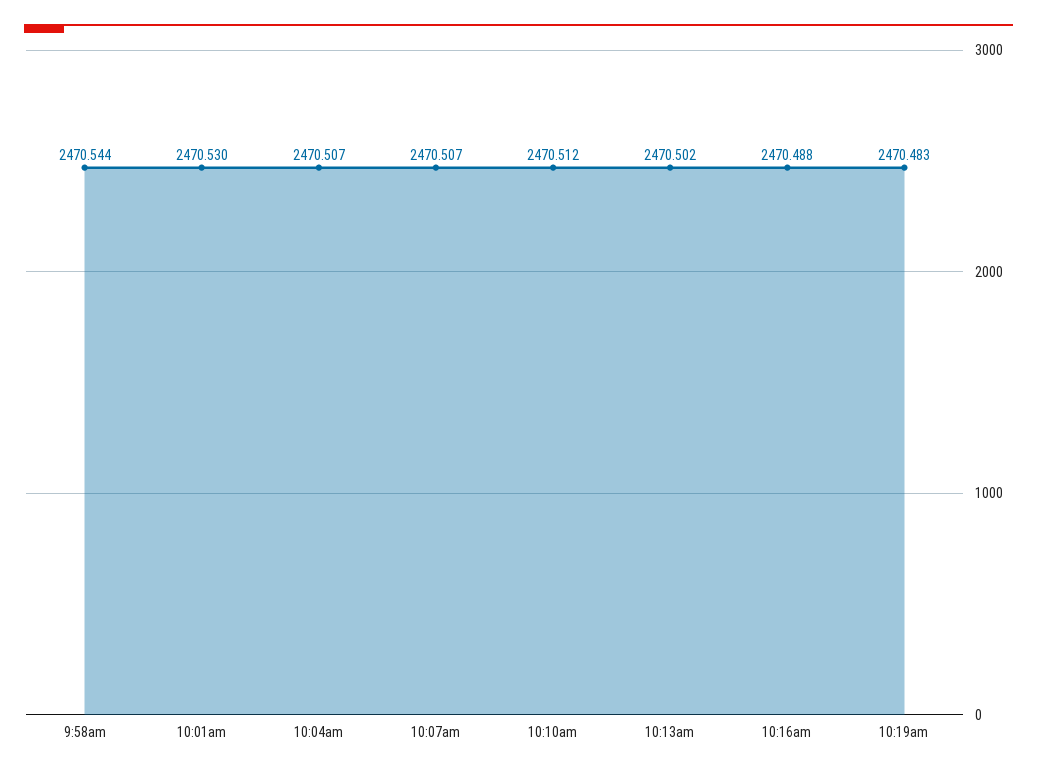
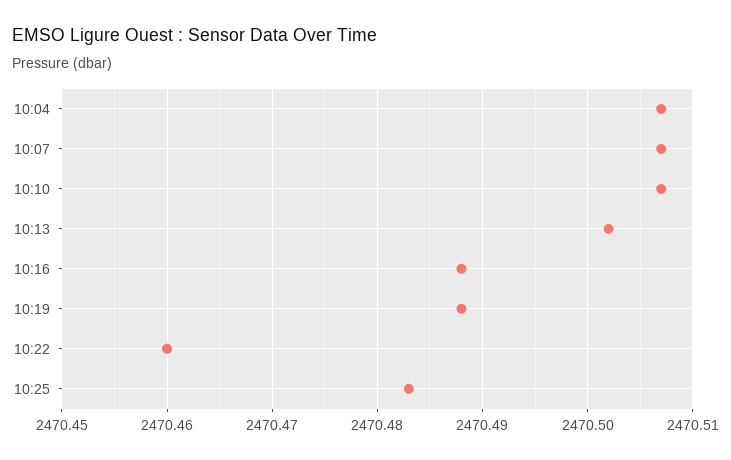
9:58am: 2470.544 -> none
10:01am: 2470.53 -> none
10:10am: 2470.512 -> 2470.507
10:19am: 2470.483 -> 2470.488
10:22: none -> 2470.46
10:25: none -> 2470.483

